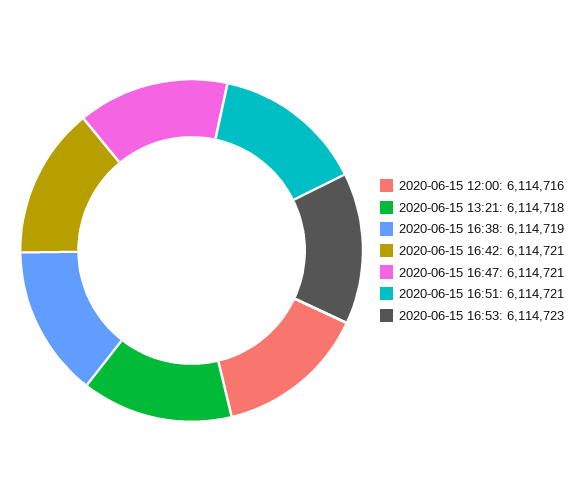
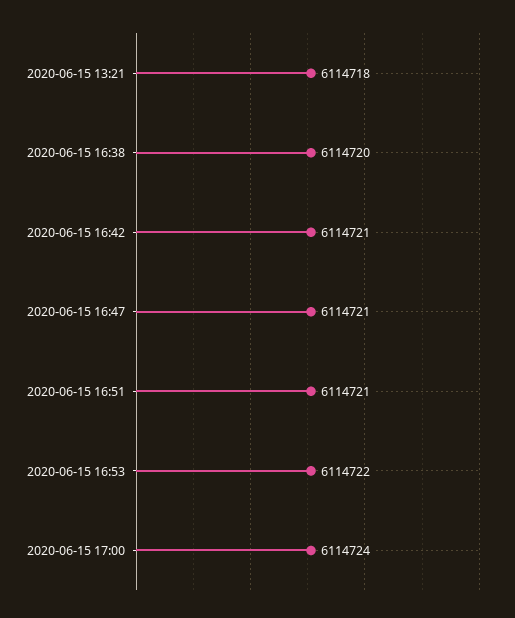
2020-06-15 12:00: 6114716 -> none
2020-06-15 16:38: 6114719 -> 6114720
2020-06-15 16:53: 6114723 -> 6114722
2020-06-15 17:00: none -> 6114724

